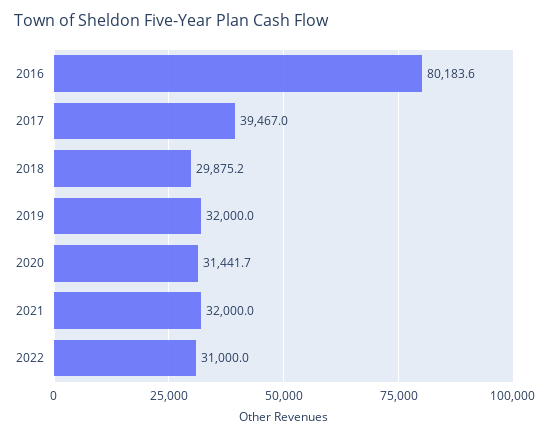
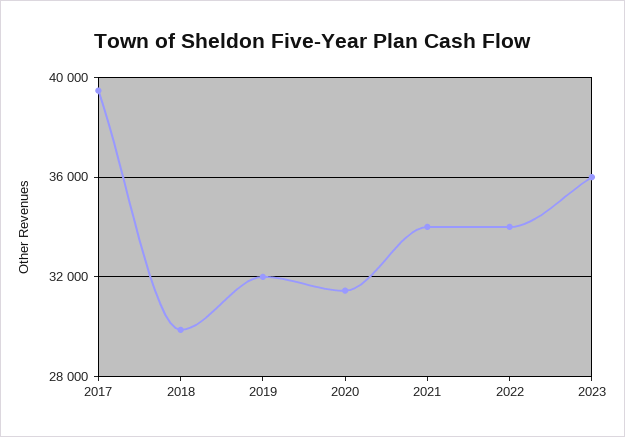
2016: 80183.6 -> none
2021: 32000 -> 34000
2022: 31000 -> 34000
2023: none -> 36000

